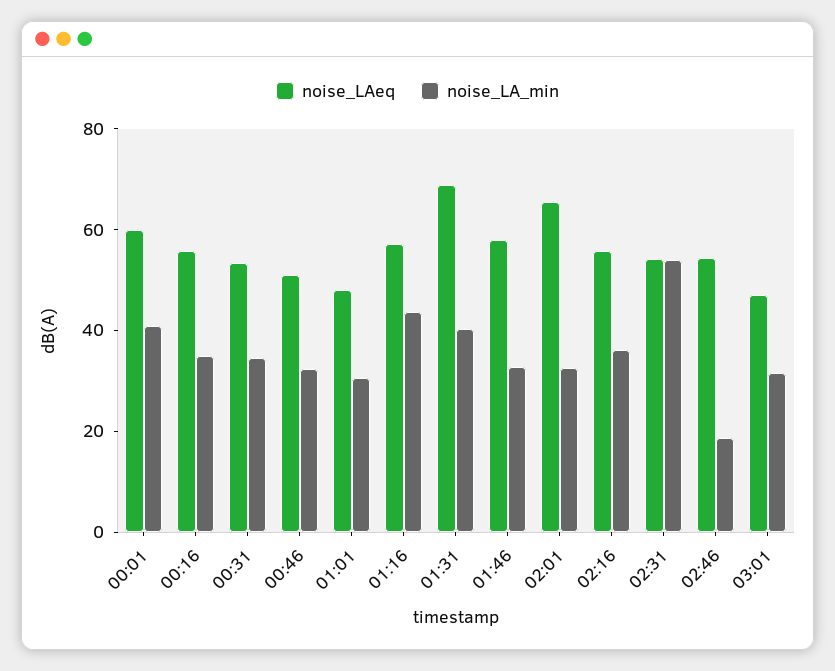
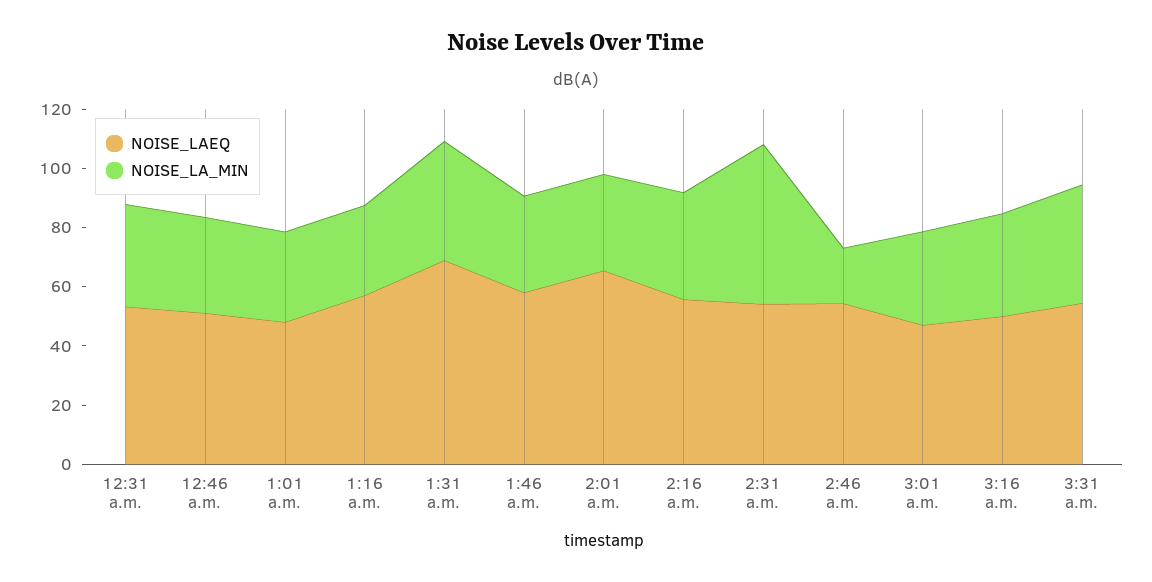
noise_LAeq, 00:01: 60 -> none
noise_LA_min, 00:01: 40 -> none
noise_LAeq, 00:16: 55 -> none
noise_LA_min, 00:16: 35 -> none
noise_LA_min, 01:16: 45 -> 30
noise_LAeq, 3:16 a.m.: none -> 50
noise_LA_min, 3:16 a.m.: none -> 35
noise_LAeq, 3:31 a.m.: none -> 55
noise_LA_min, 3:31 a.m.: none -> 40

